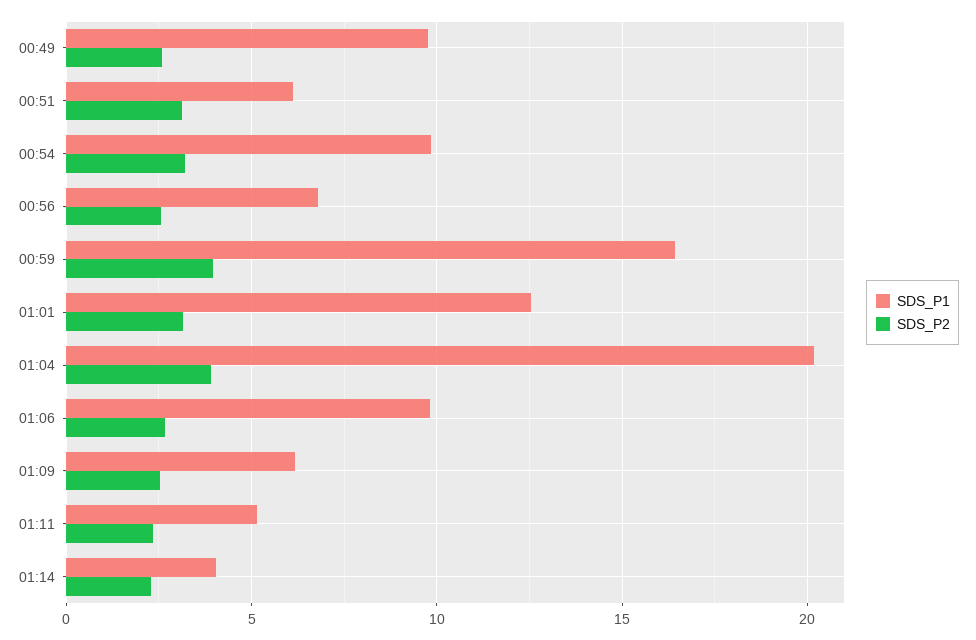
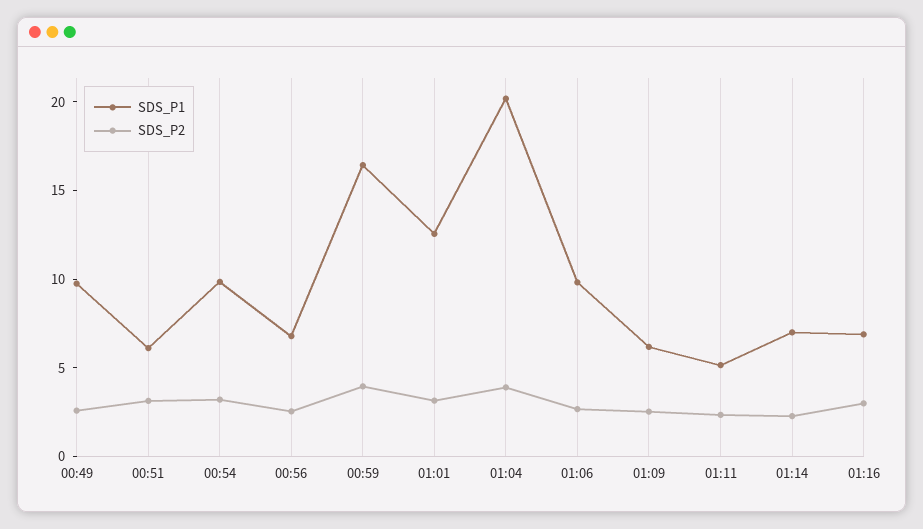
SDS_P1, 01:14: 4 -> 7
SDS_P1, 01:16: none -> 7
SDS_P2, 01:16: none -> 3

